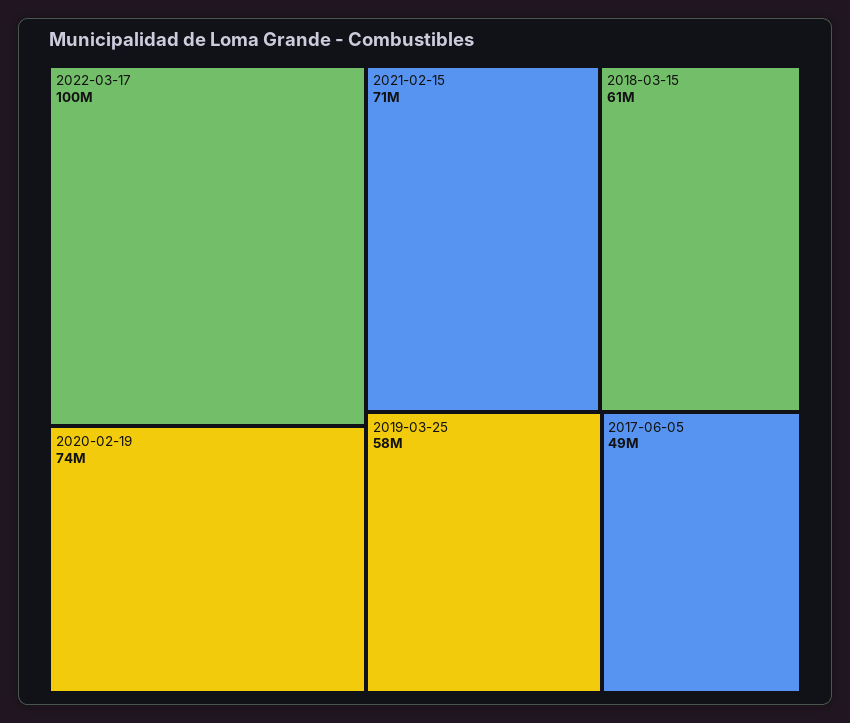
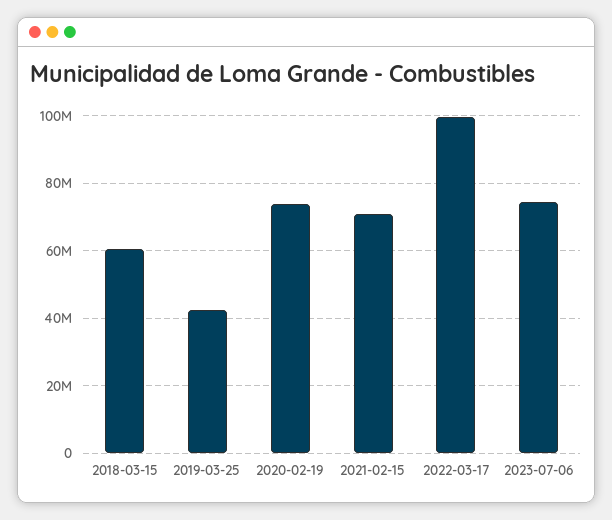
2019-03-25: 58000000 -> 42000000
2017-06-05: 49000000 -> none
2023-07-06: none -> 74000000

